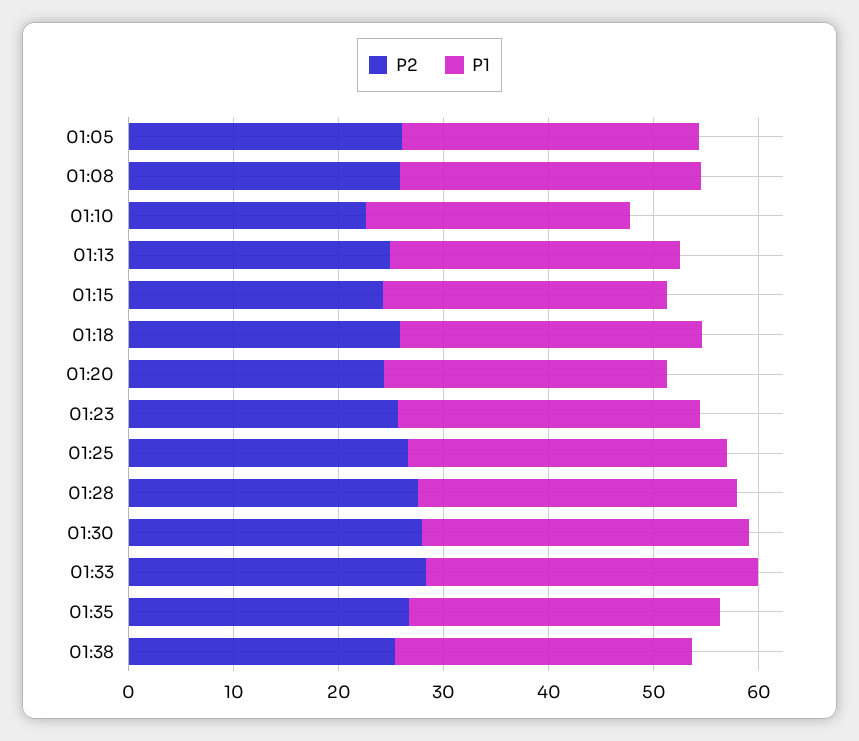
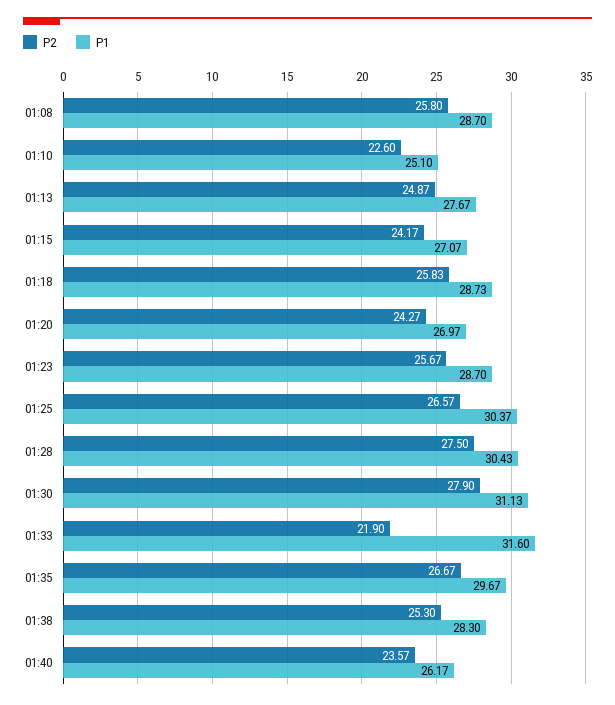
P2, 01:05: 26 -> none
P1, 01:05: 28 -> none
P2, 01:33: 28 -> 21.9
P2, 01:40: none -> 23.57
P1, 01:40: none -> 26.17

